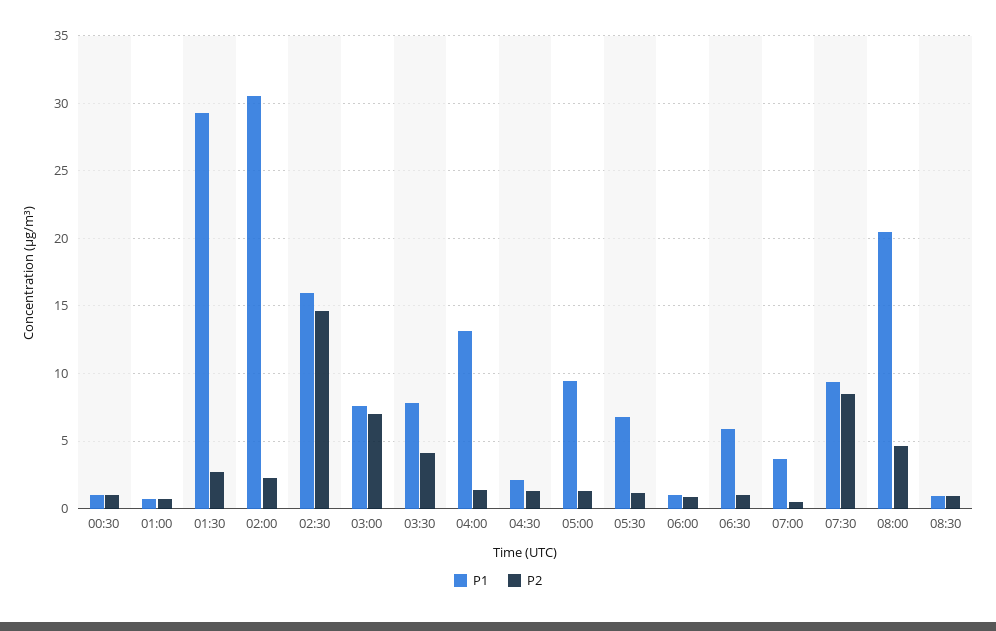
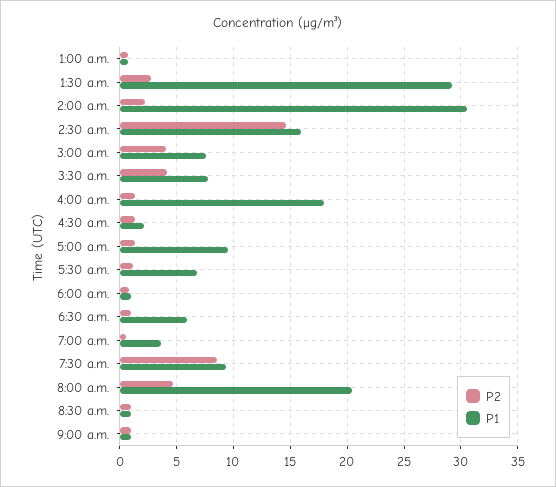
P1, 00:30: 1 -> none
P2, 00:30: 1 -> none
P2, 03:00: 7 -> 4
P1, 04:00: 13 -> 18
P2, 9:00 a.m.: none -> 1
P1, 9:00 a.m.: none -> 1

